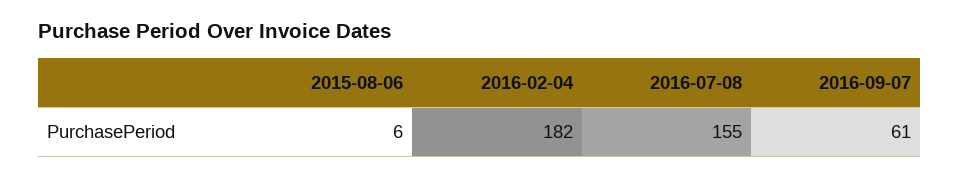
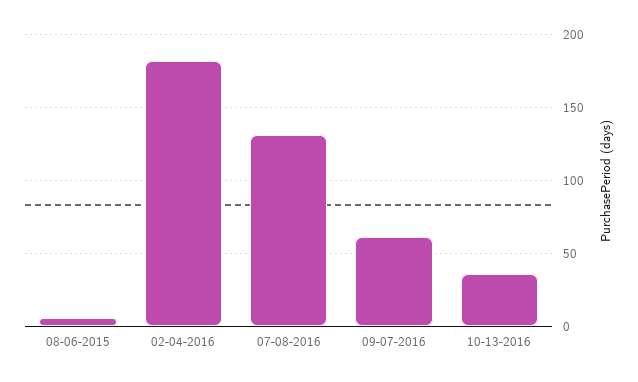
2016-07-08: 155 -> 130
10-13-2016: none -> 35

